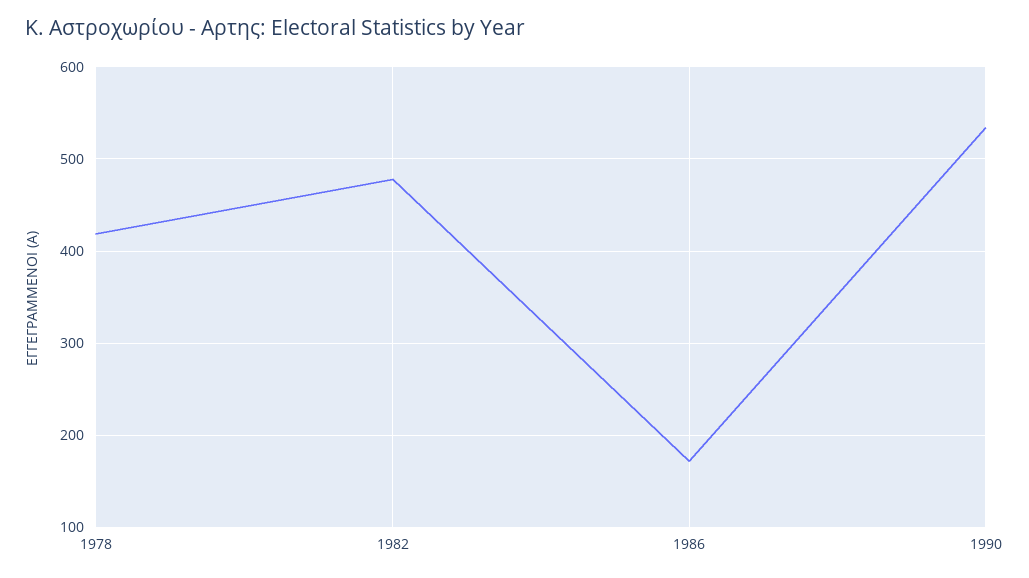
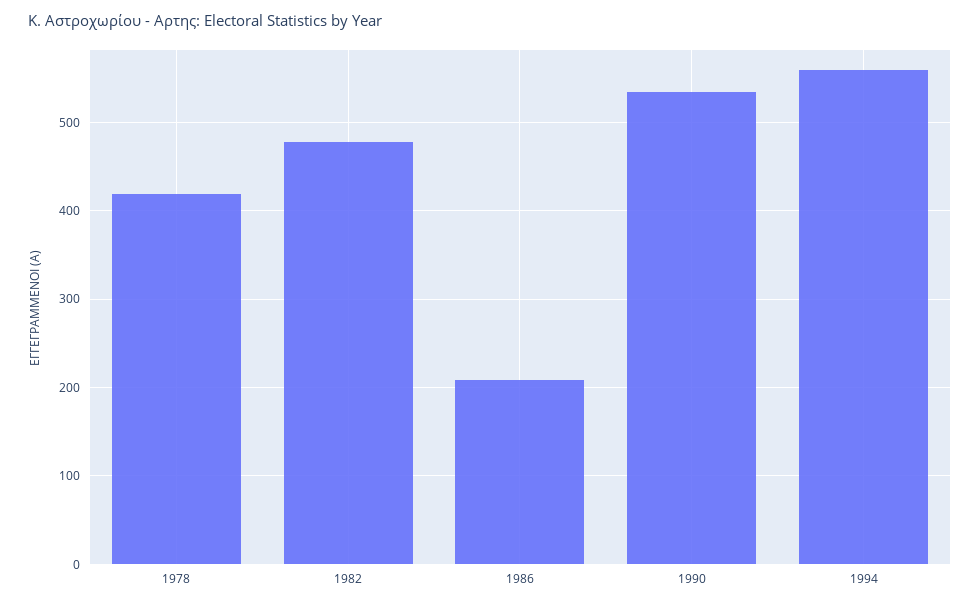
1986: 170 -> 210
1994: none -> 560

